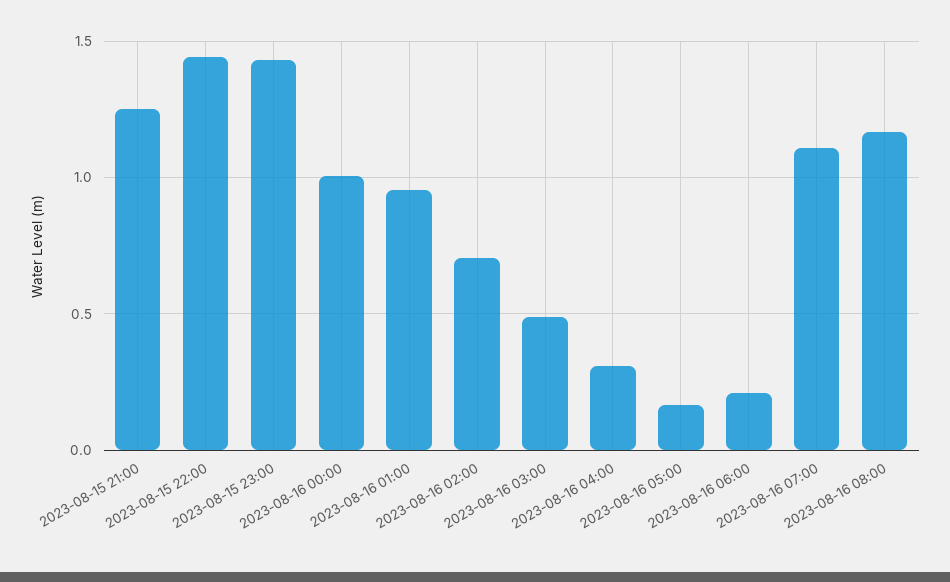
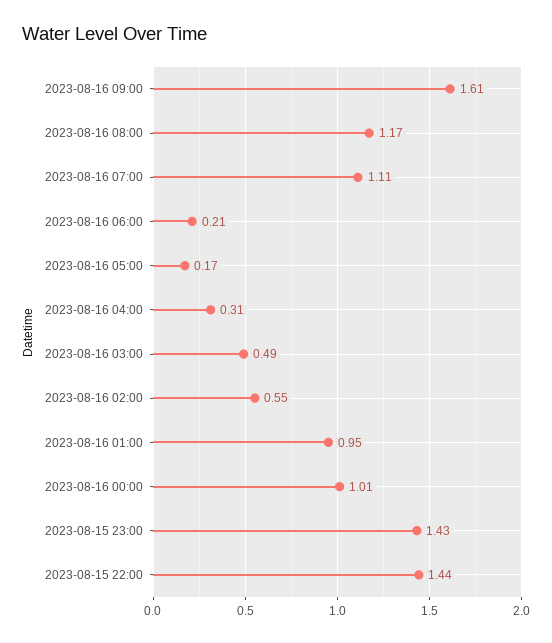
2023-08-15 21:00: 1.25 -> none
2023-08-16 02:00: 0.7 -> 0.55
2023-08-16 09:00: none -> 1.61

